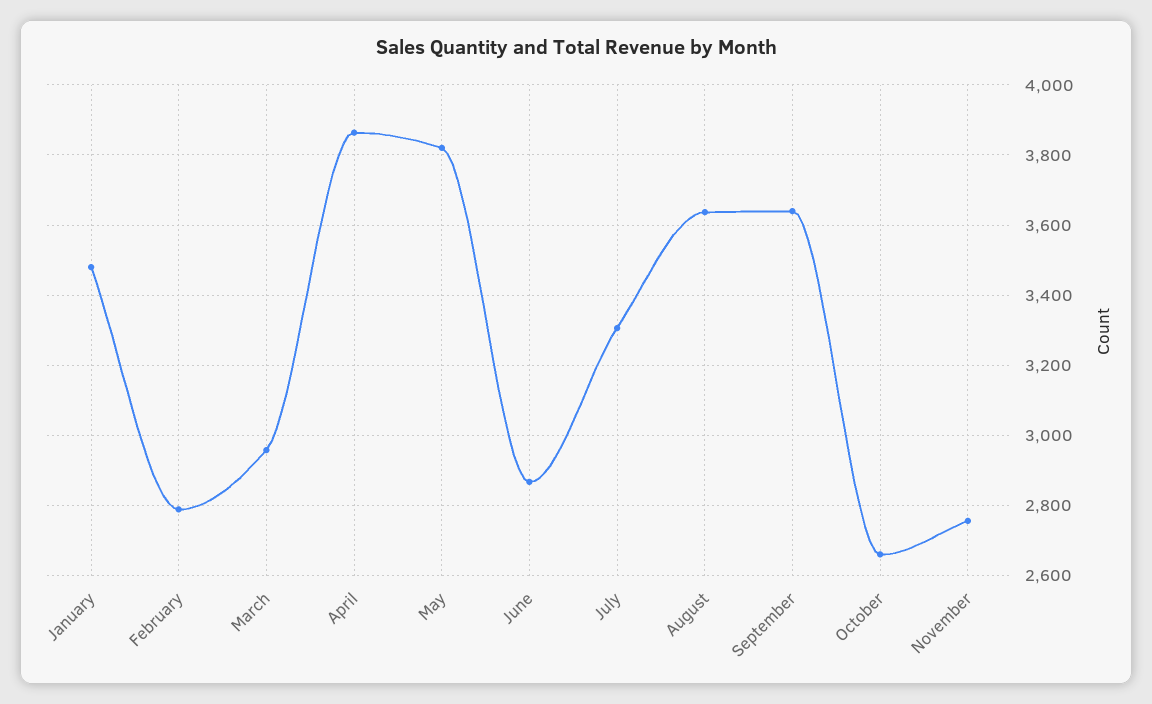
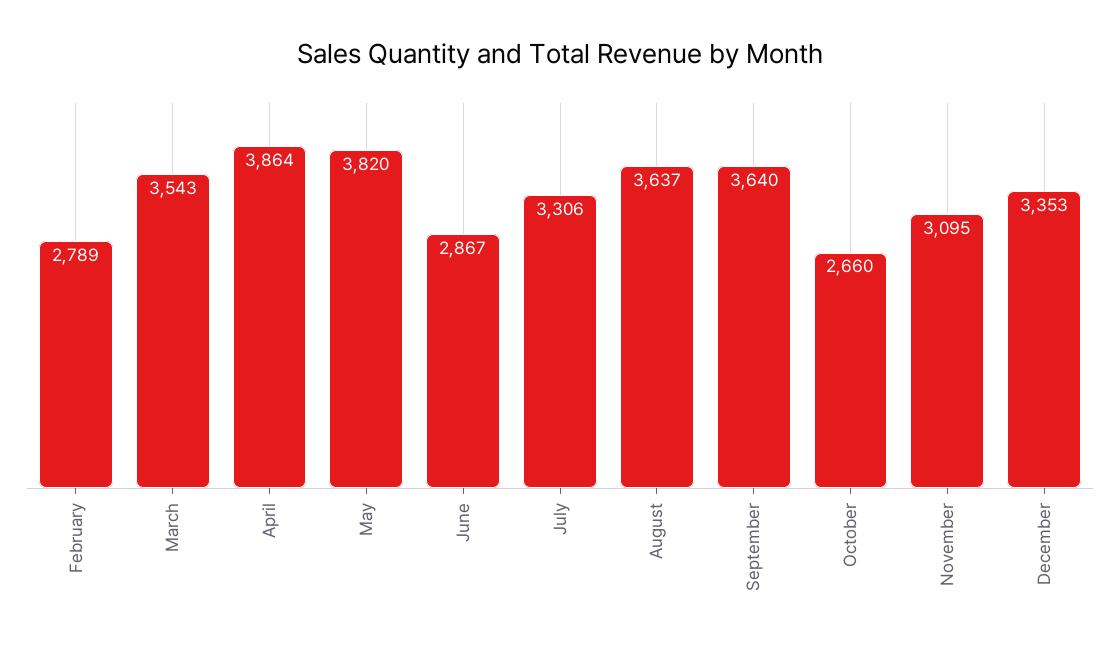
January: 3480 -> none
March: 2960 -> 3543
November: 2760 -> 3095
December: none -> 3353

